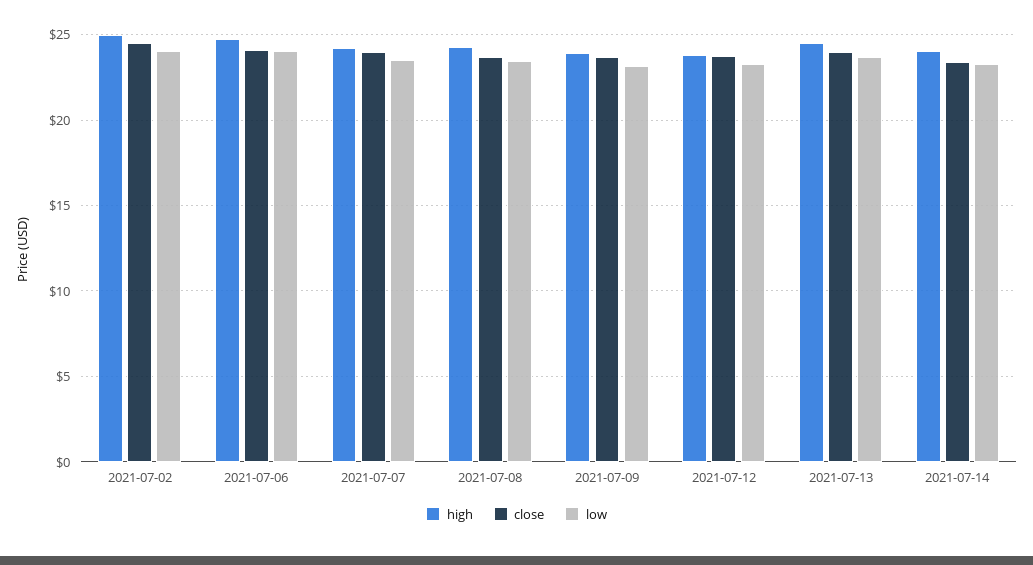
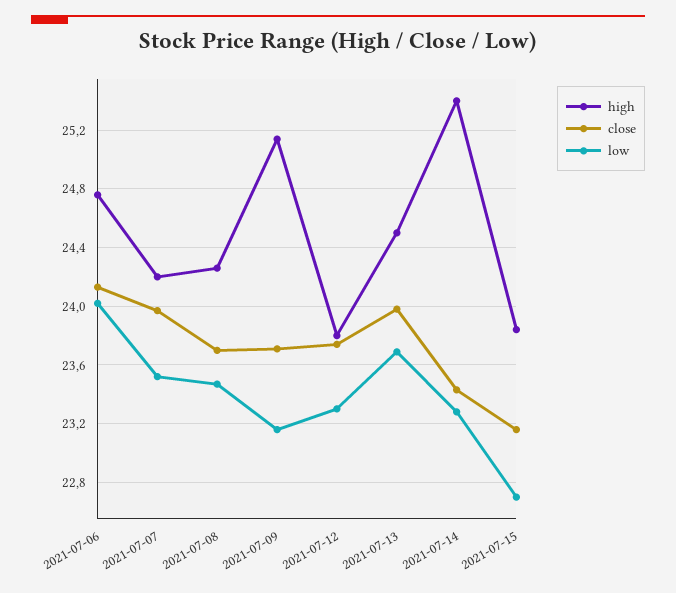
high, 2021-07-02: 25 -> none
close, 2021-07-02: 24.5 -> none
low, 2021-07-02: 24 -> none
high, 2021-07-09: 24 -> 25.15
high, 2021-07-14: 24 -> 25.4
high, 2021-07-15: none -> 23.85
close, 2021-07-15: none -> 23.15
low, 2021-07-15: none -> 22.7

